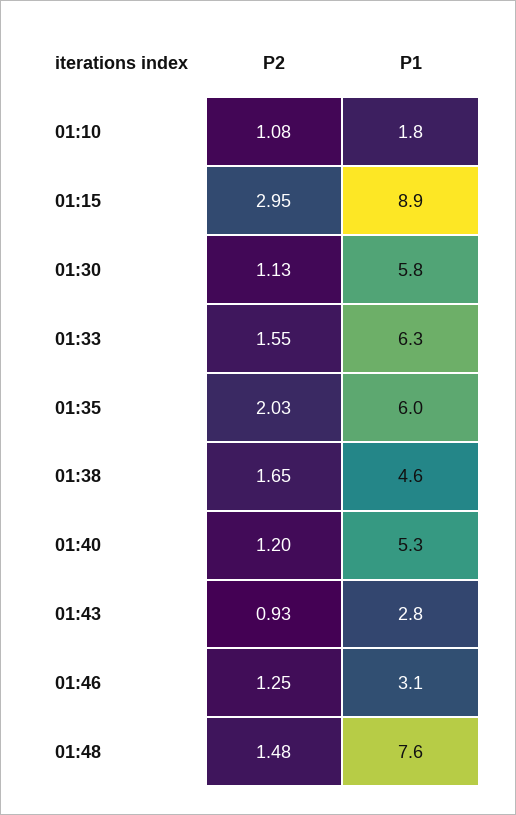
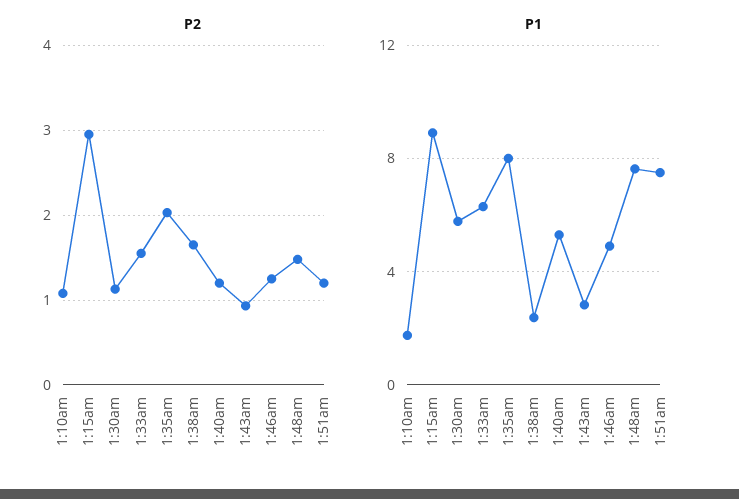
P1, 01:35: 6 -> 8
P1, 01:38: 4.6 -> 2.5
P1, 01:46: 3.1 -> 5
P2, 1:51am: none -> 1.2
P1, 1:51am: none -> 7.5

